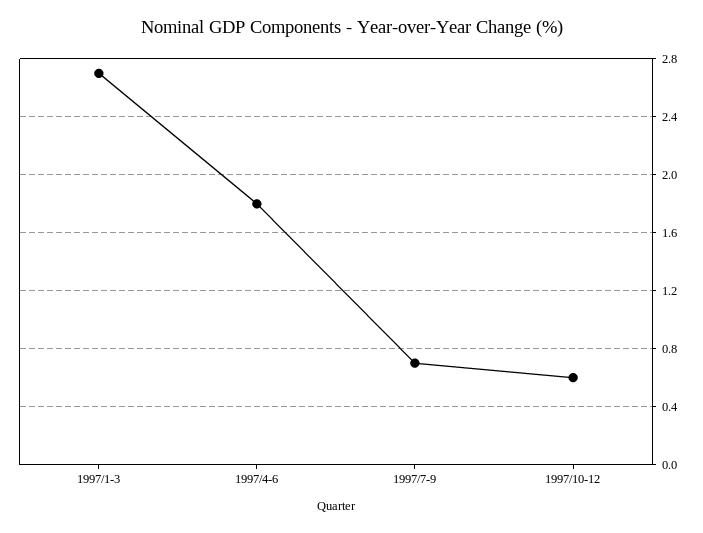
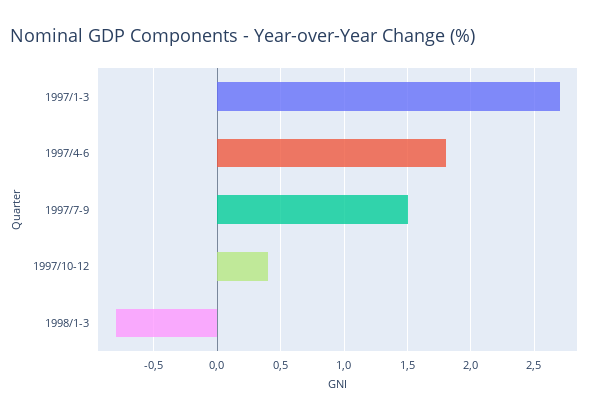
1997/7-9: 0.7 -> 1.5
1997/10-12: 0.6 -> 0.4
1998/1-3: none -> -0.8

